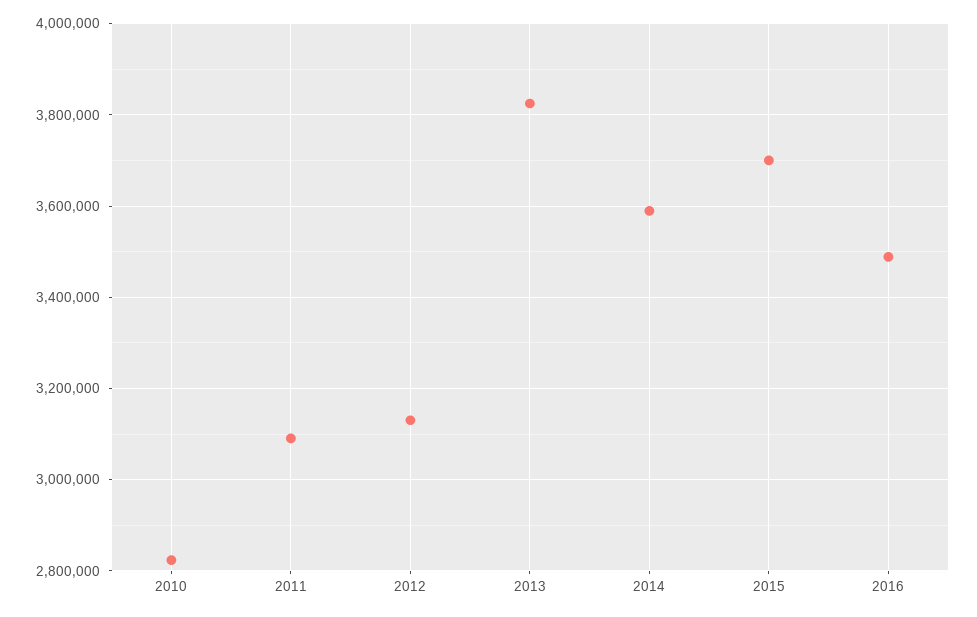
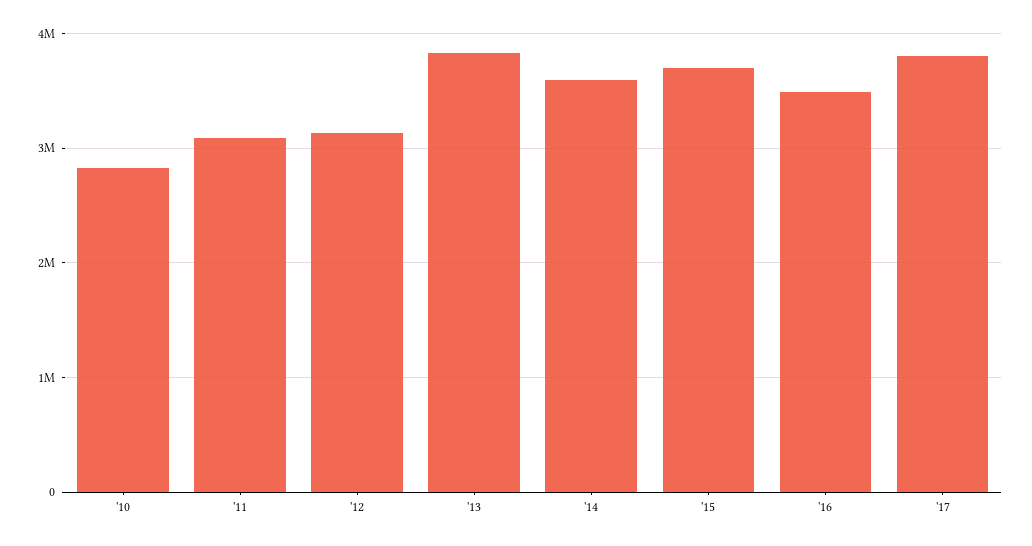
'17: none -> 3800000

